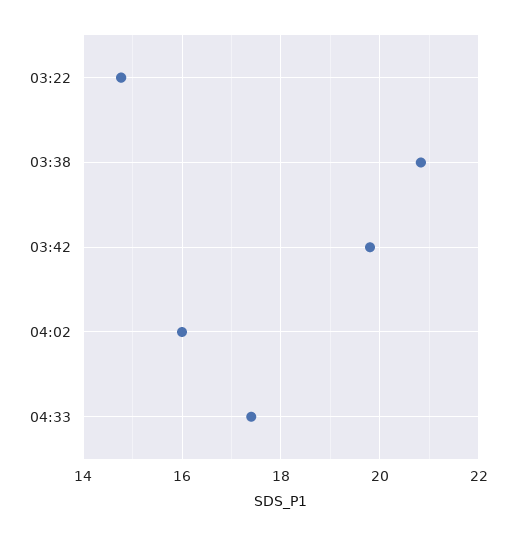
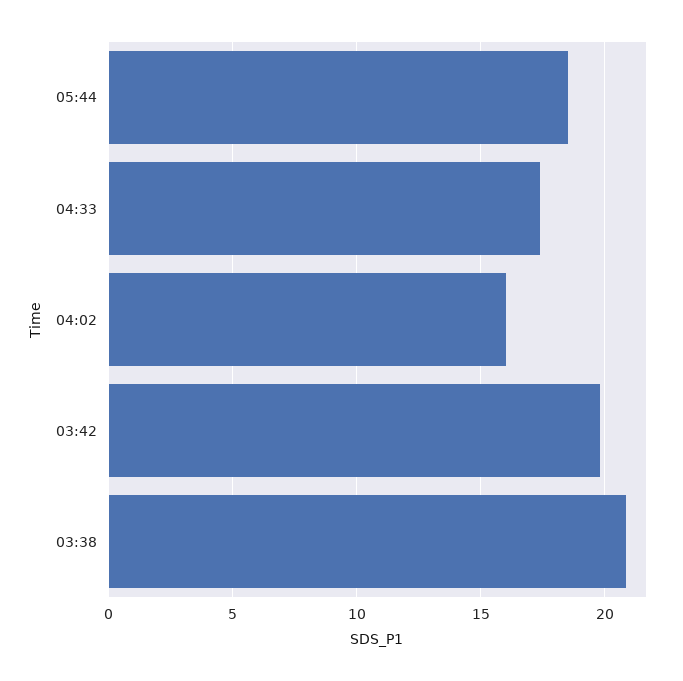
03:22: 14.8 -> none
05:44: none -> 18.5

